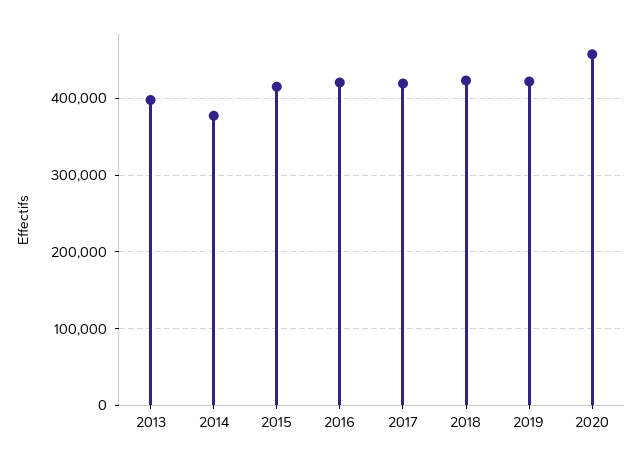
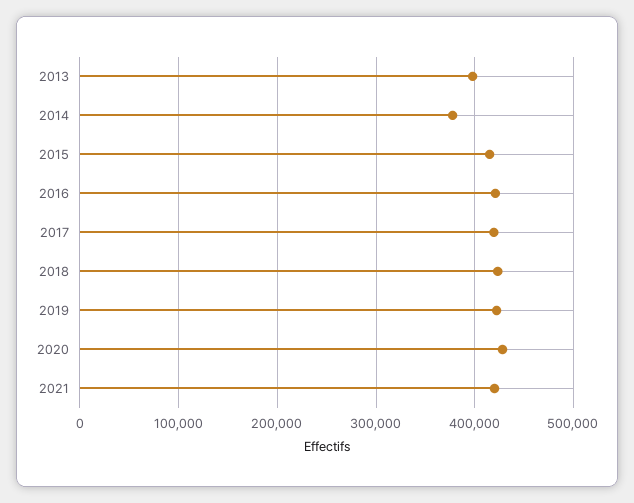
2020: 460000 -> 430000
2021: none -> 420000

